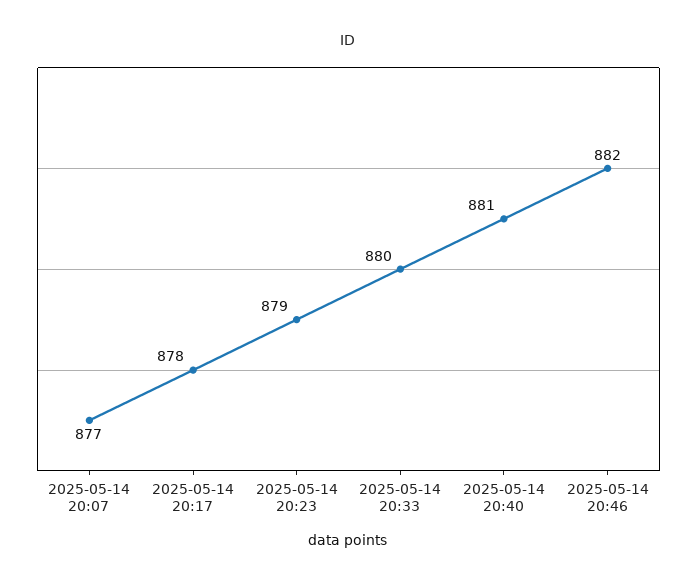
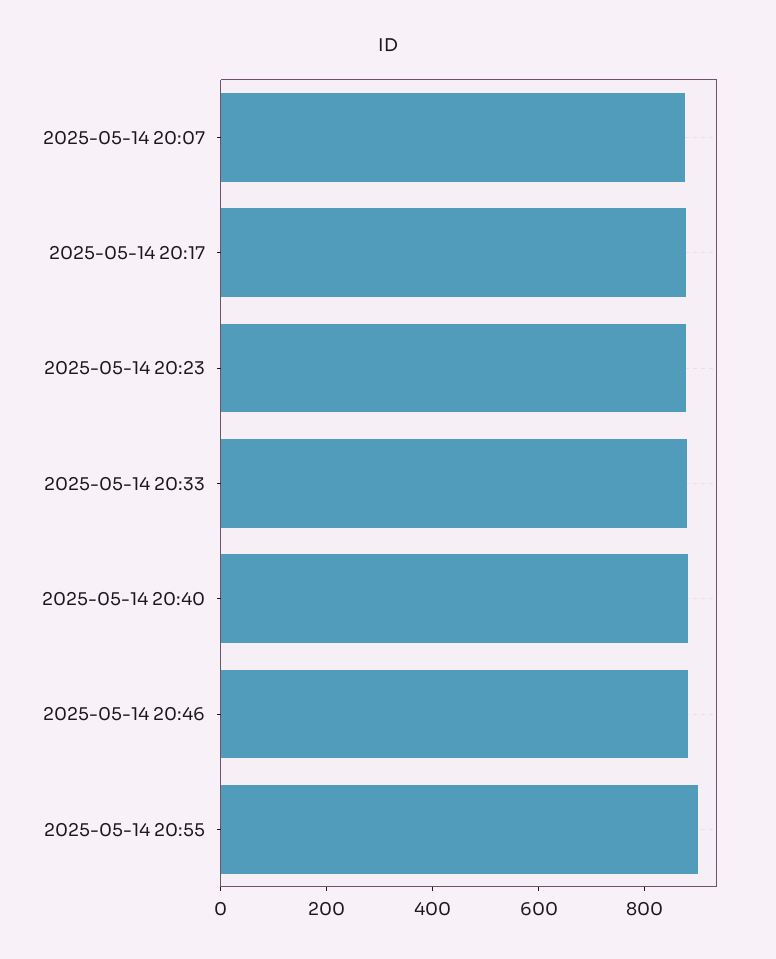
2025-05-14 20:55: none -> 900

